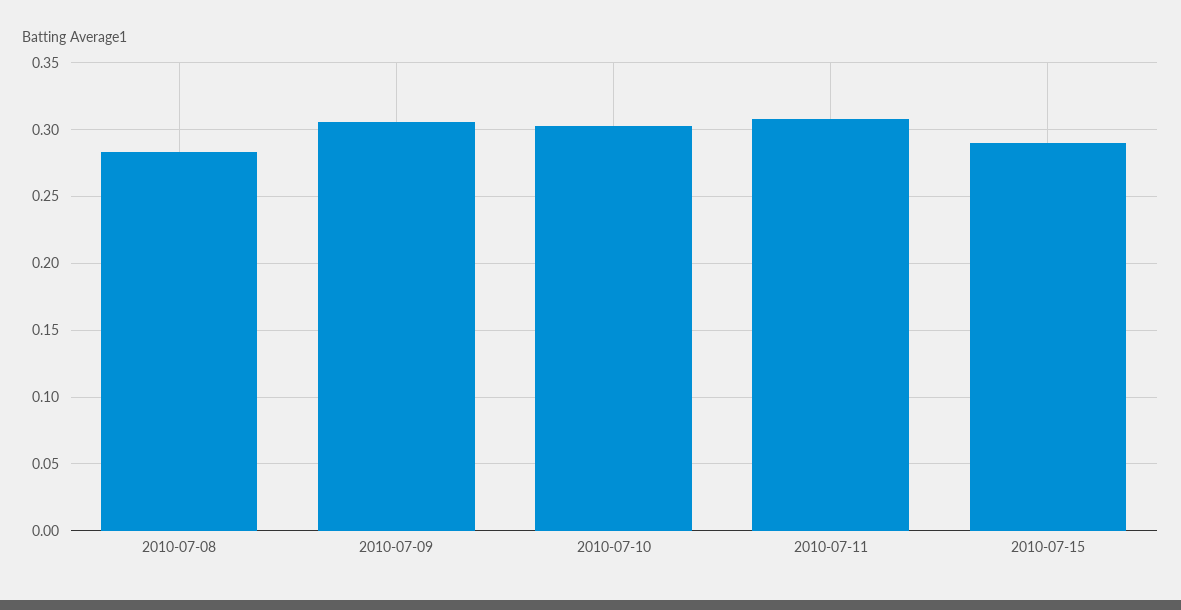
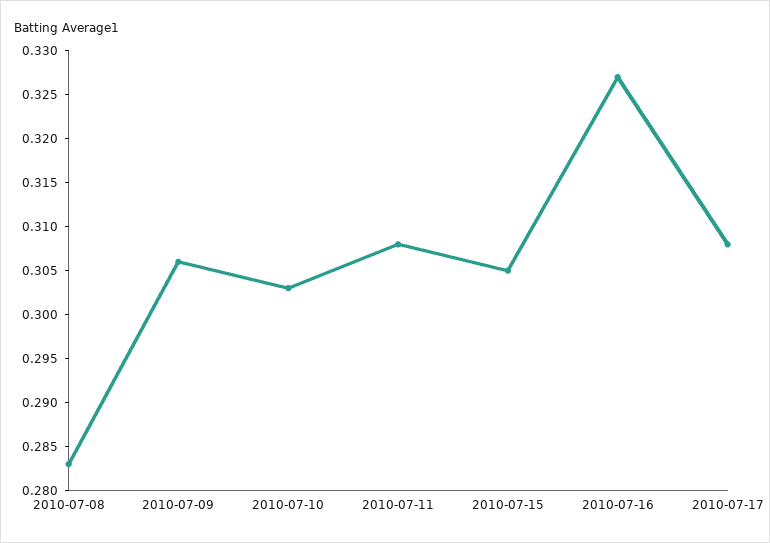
2010-07-15: 0.29 -> 0.305
2010-07-16: none -> 0.327
2010-07-17: none -> 0.308

